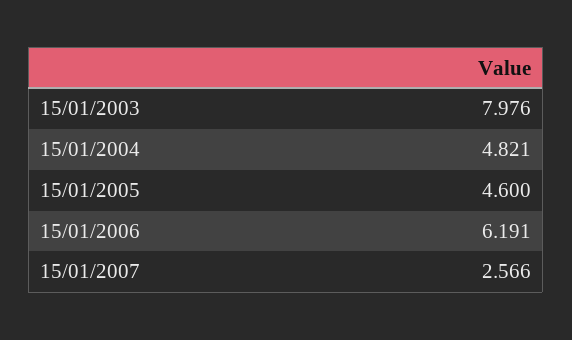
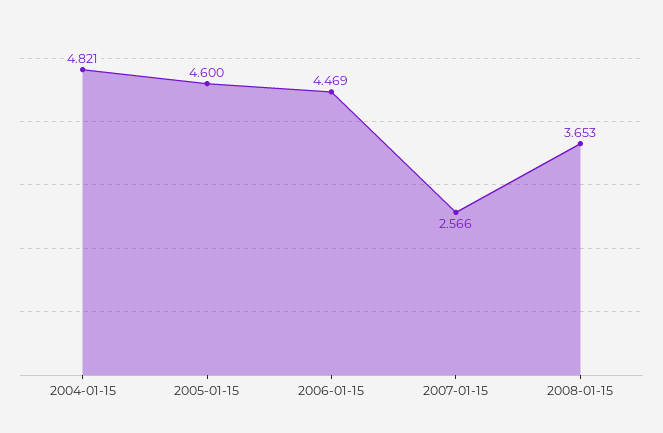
15/01/2003: 7.976 -> none
15/01/2006: 6.191 -> 4.469
2008-01-15: none -> 3.653

